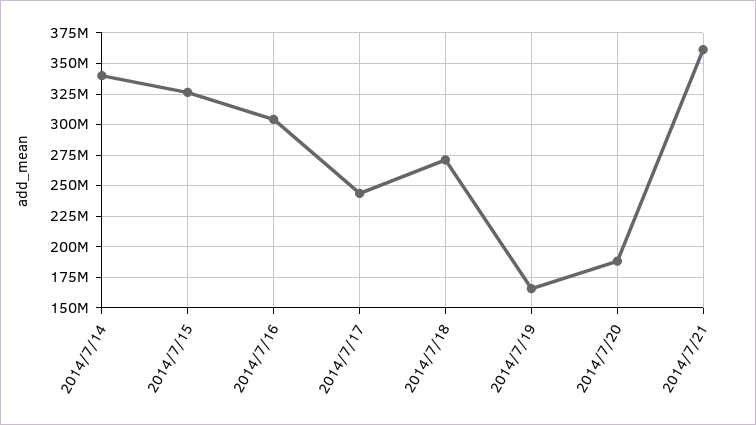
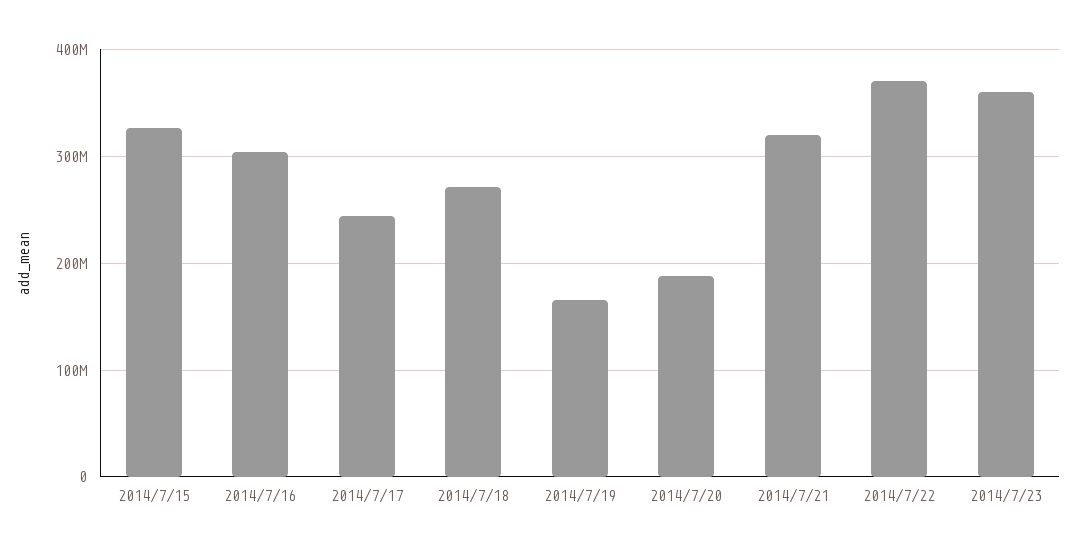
2014/7/14: 340000000 -> none
2014/7/21: 360000000 -> 320000000
2014/7/22: none -> 370000000
2014/7/23: none -> 360000000

